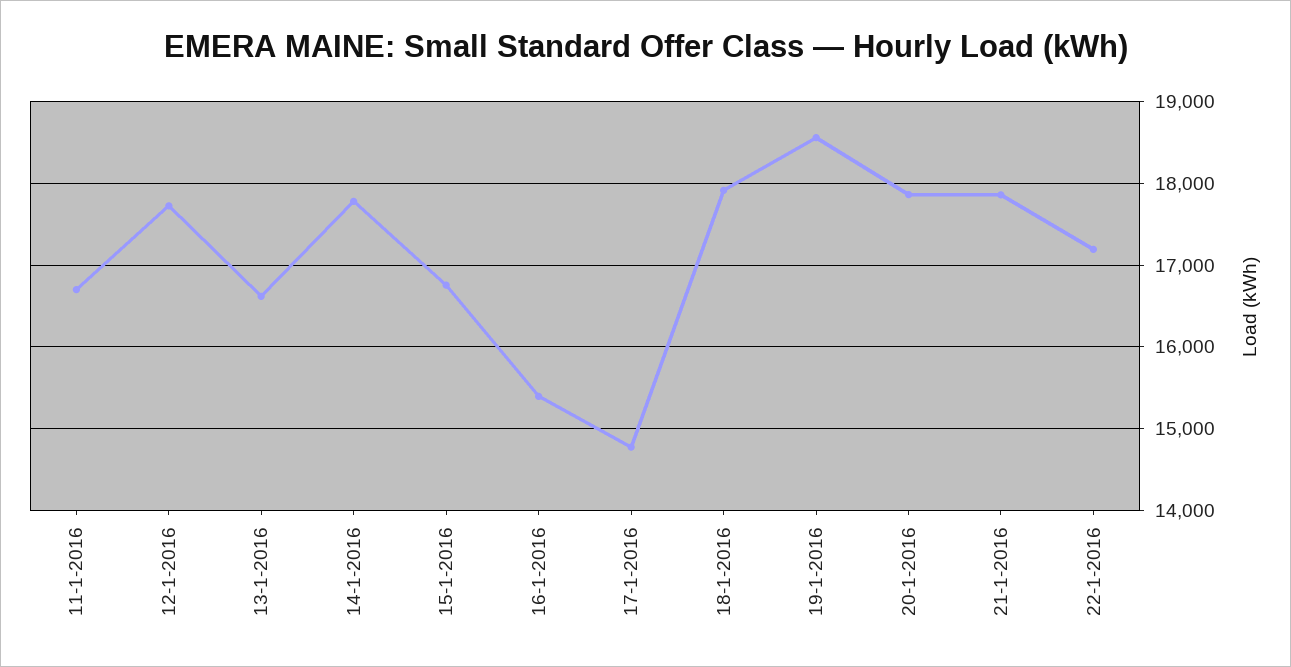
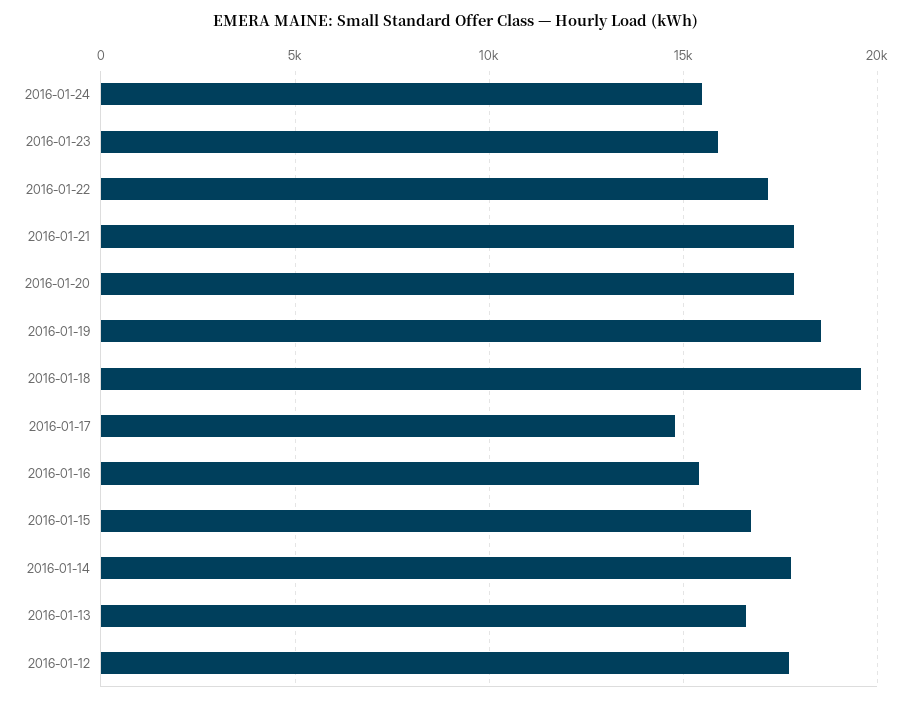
11-1-2016: 16700 -> none
18-1-2016: 17900 -> 19500
2016-01-24: none -> 15500
2016-01-23: none -> 16000

